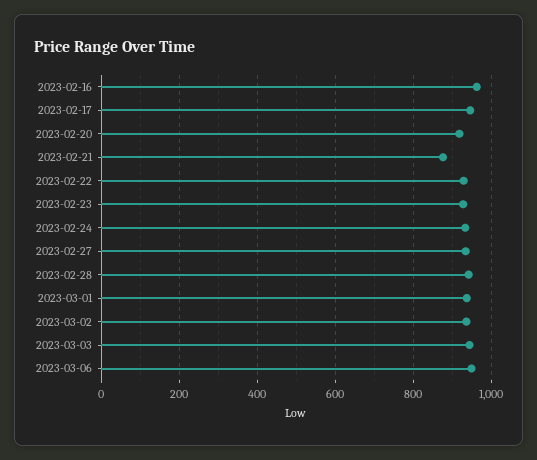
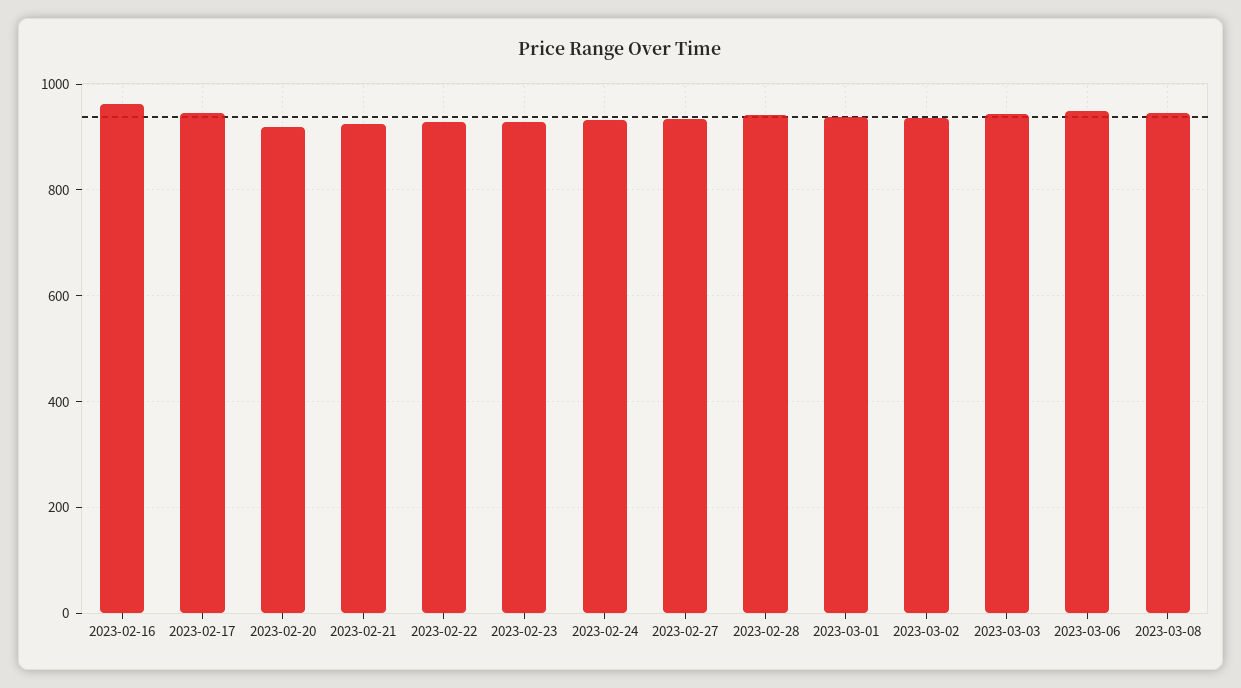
2023-02-21: 880 -> 920
2023-03-08: none -> 940

